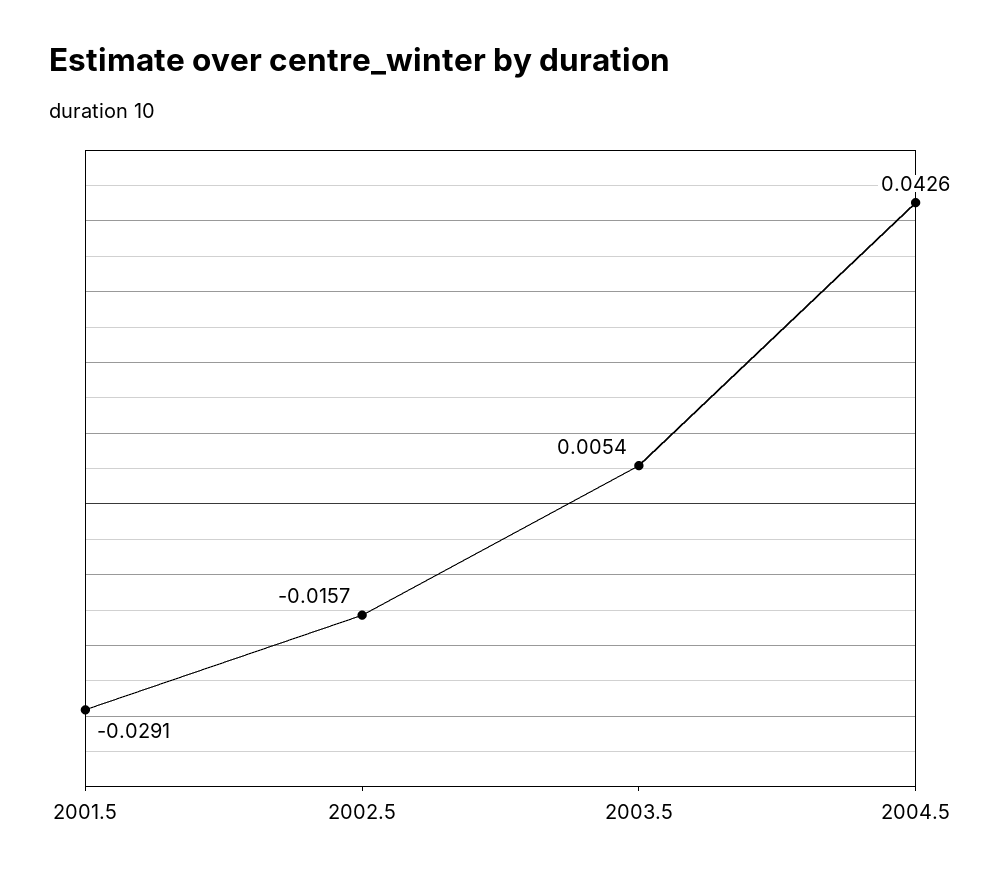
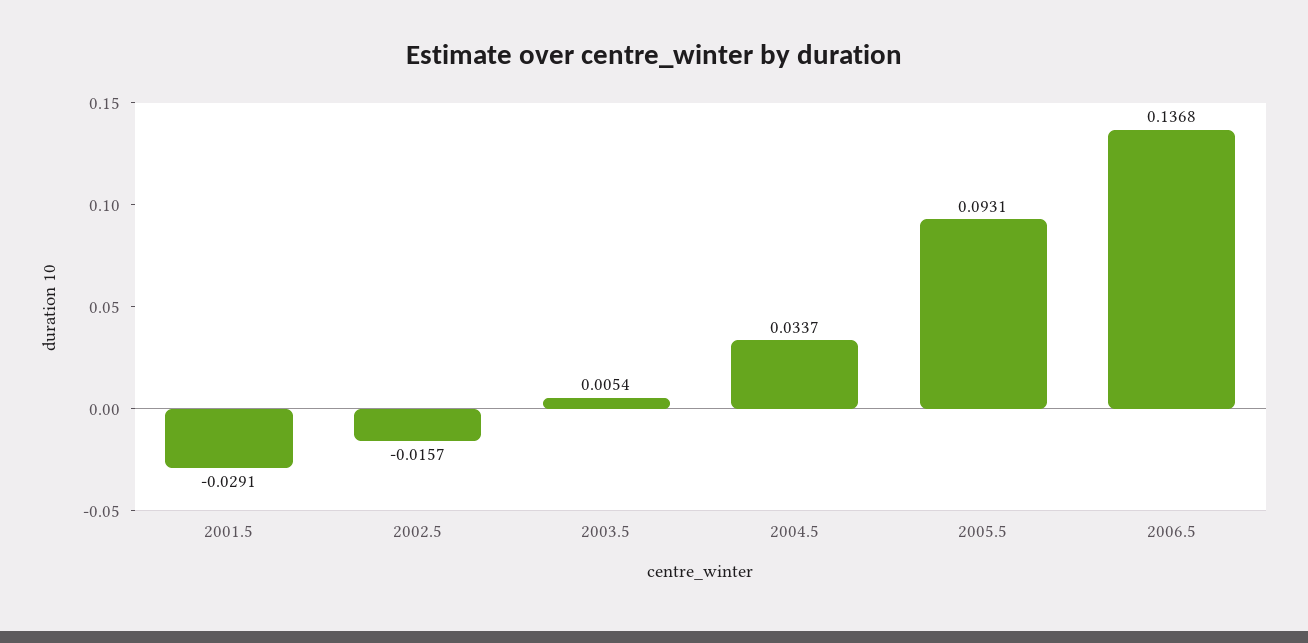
2004.5: 0.0426 -> 0.0337
2005.5: none -> 0.0931
2006.5: none -> 0.1368

